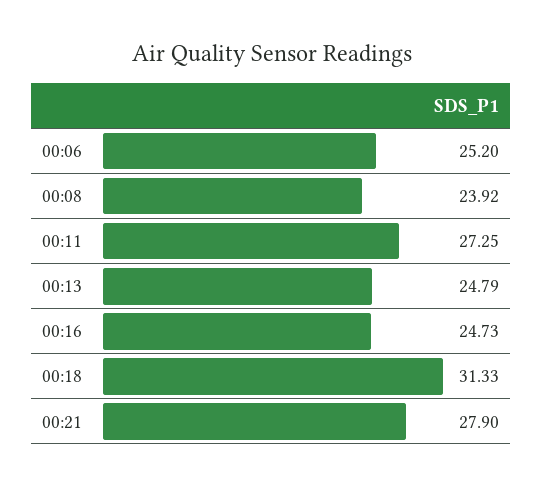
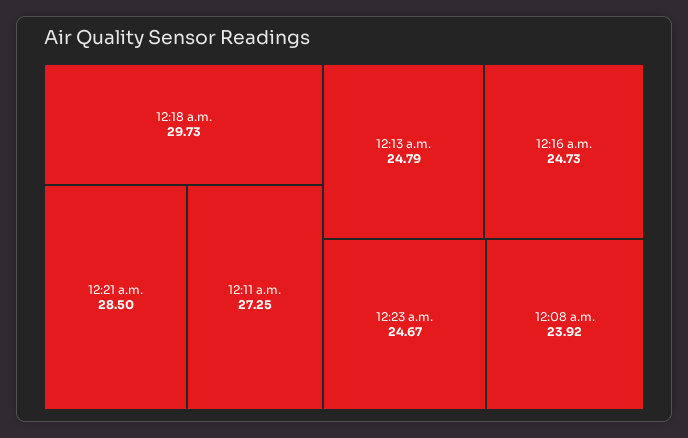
00:06: 25.2 -> none
00:18: 31.33 -> 29.73
00:21: 27.9 -> 28.5
12:23 a.m.: none -> 24.67

